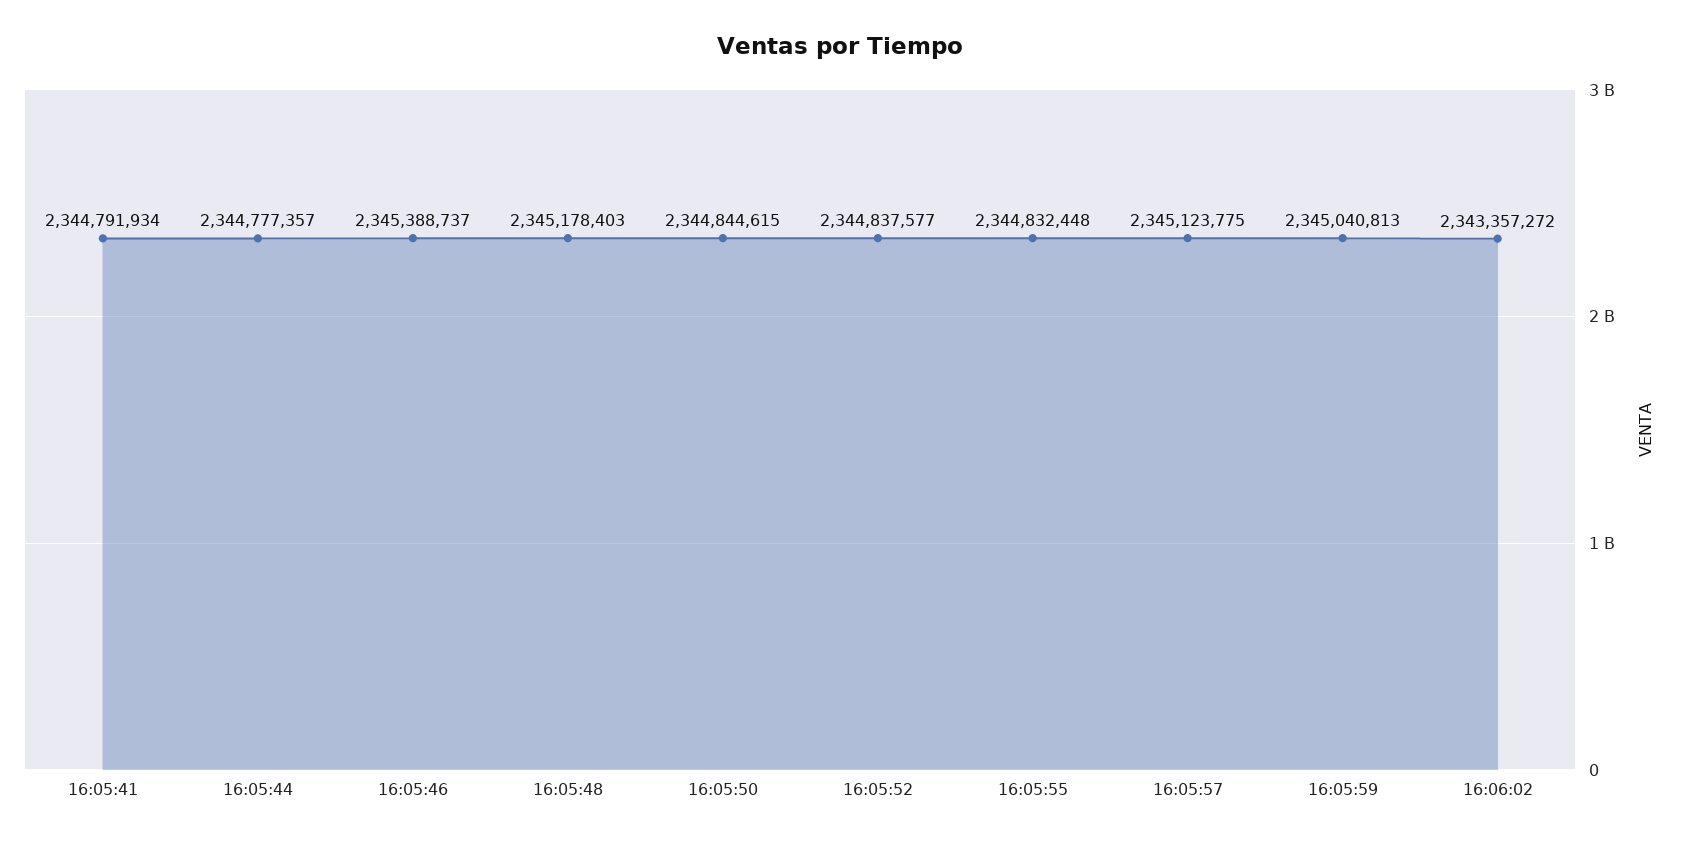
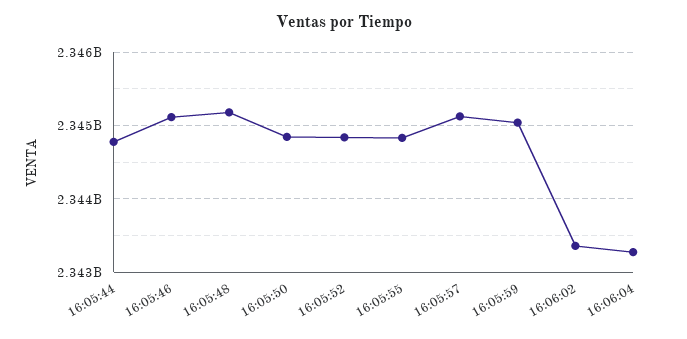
16:05:41: 2344791934 -> none
16:05:46: 2345388737 -> 2345100000
16:06:04: none -> 2343300000

